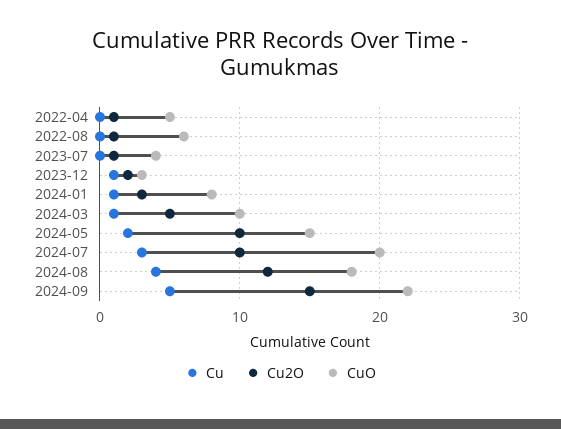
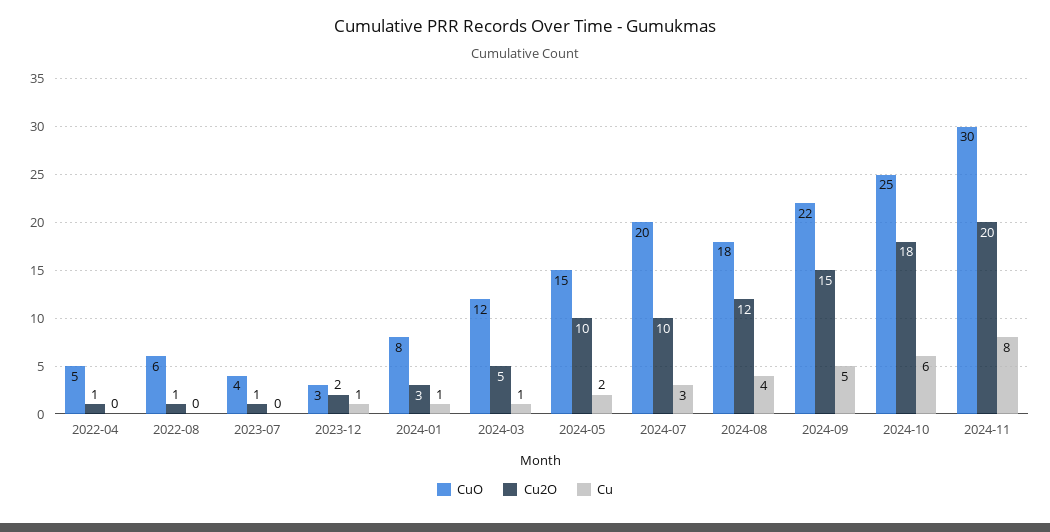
CuO, 2024-03: 10 -> 12
CuO, 2024-10: none -> 25
Cu2O, 2024-10: none -> 18
Cu, 2024-10: none -> 6
CuO, 2024-11: none -> 30
Cu2O, 2024-11: none -> 20
Cu, 2024-11: none -> 8

